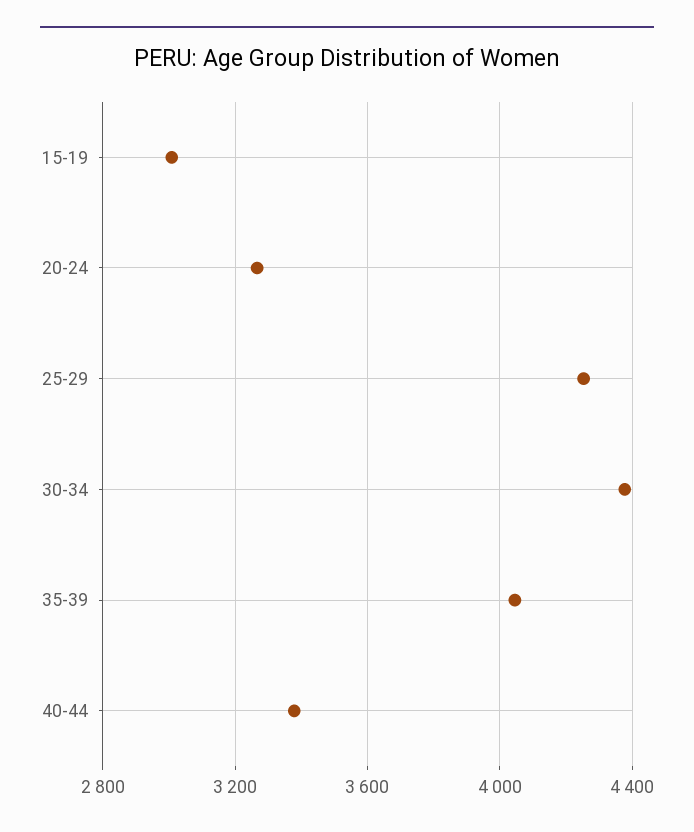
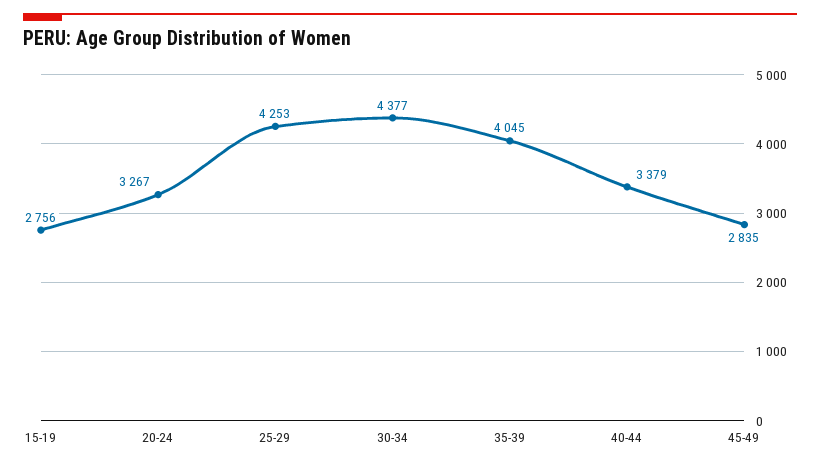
15-19: 3000 -> 2756
45-49: none -> 2835

